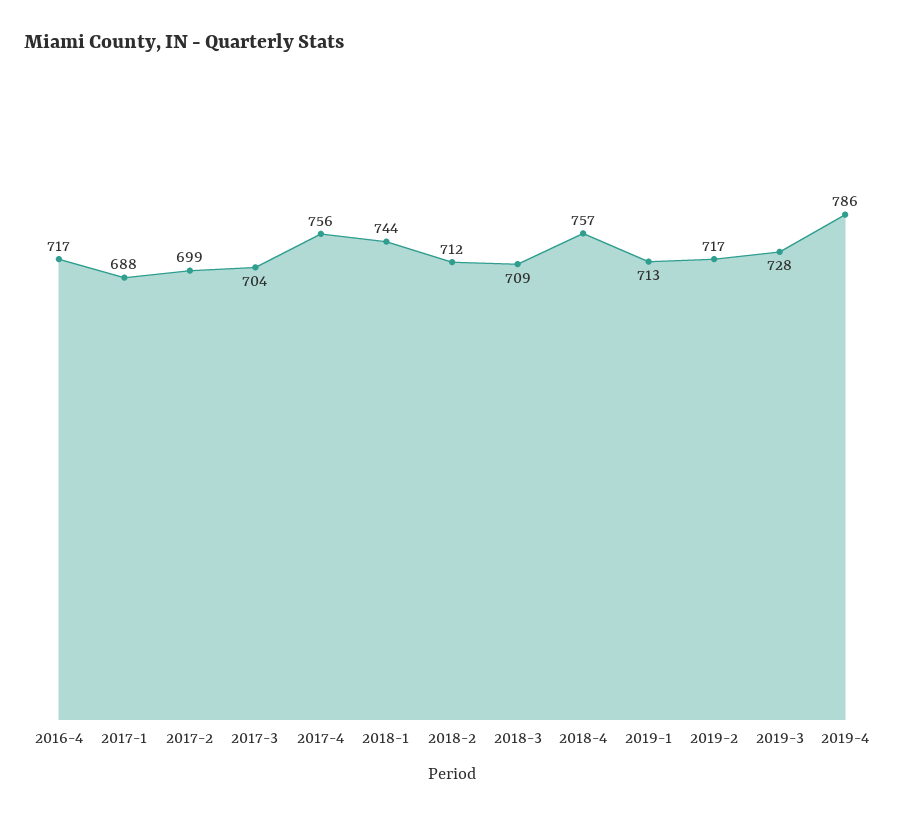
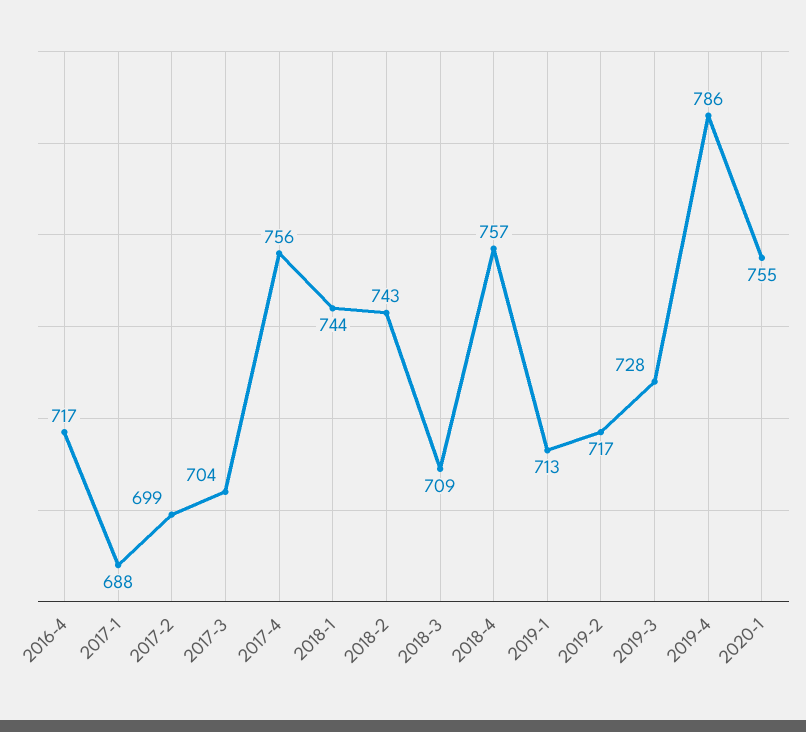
2018-2: 712 -> 743
2020-1: none -> 755

